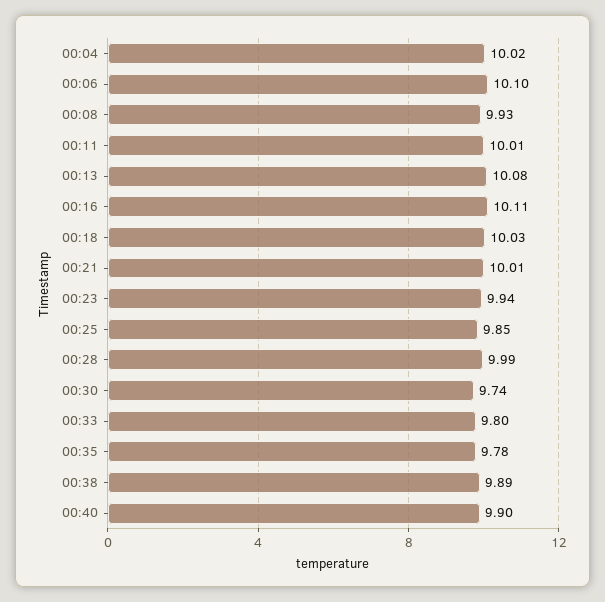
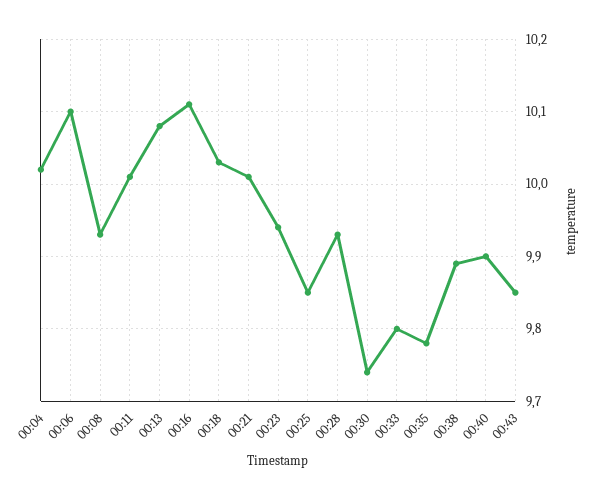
00:28: 9.99 -> 9.93
00:43: none -> 9.85

